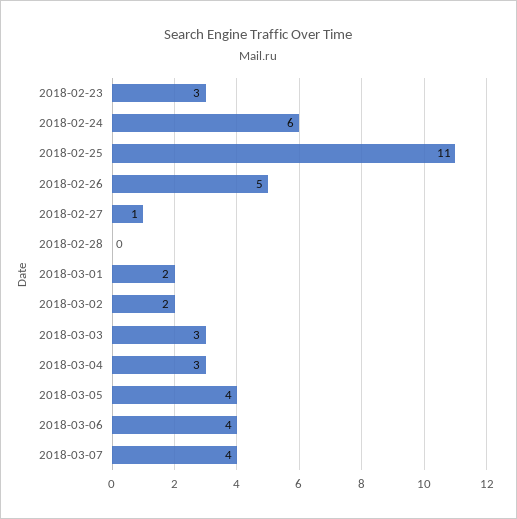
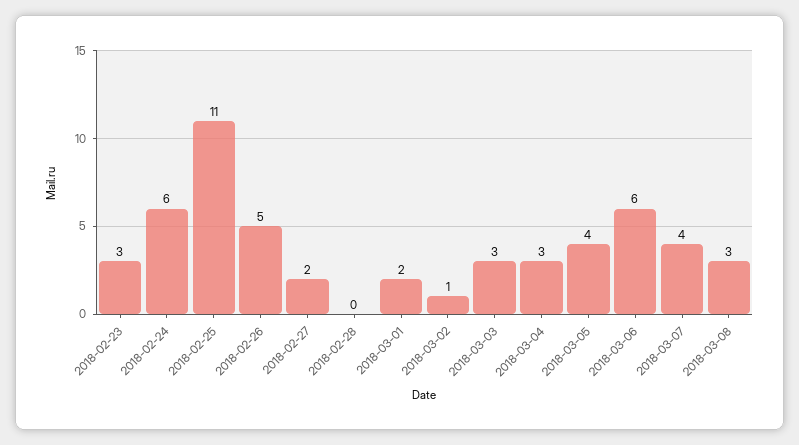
2018-02-27: 1 -> 2
2018-03-02: 2 -> 1
2018-03-06: 4 -> 6
2018-03-08: none -> 3

